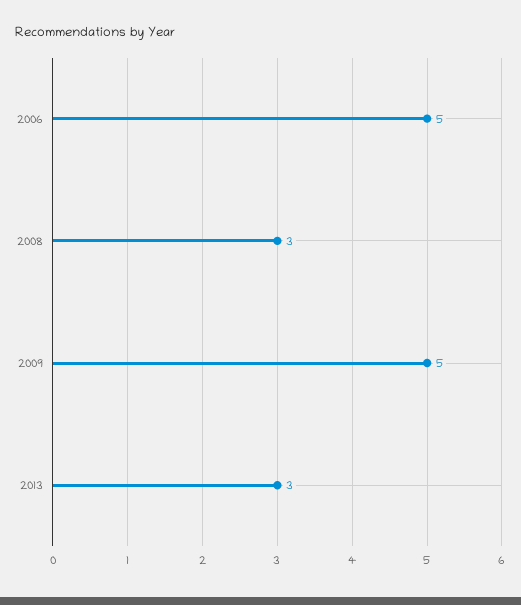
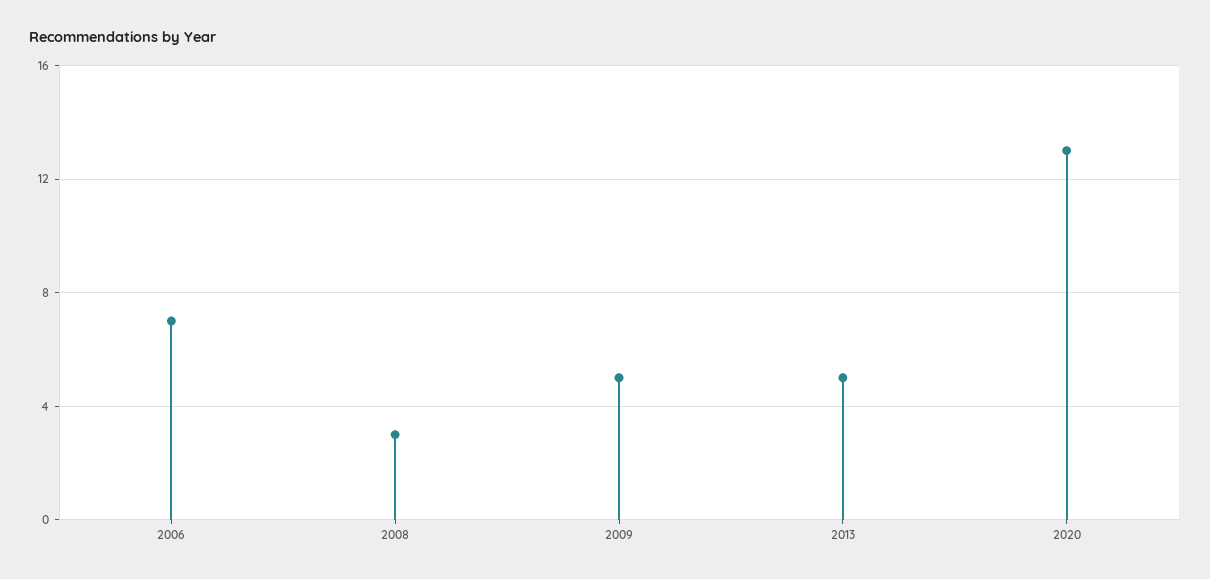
2006: 5 -> 7
2013: 3 -> 5
2020: none -> 13

